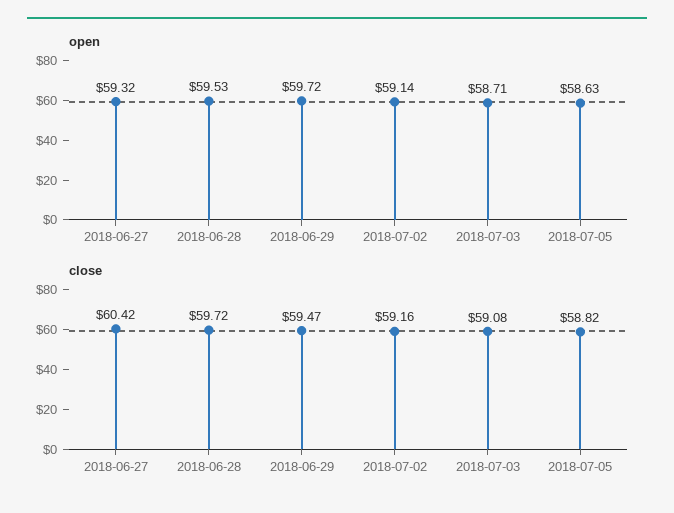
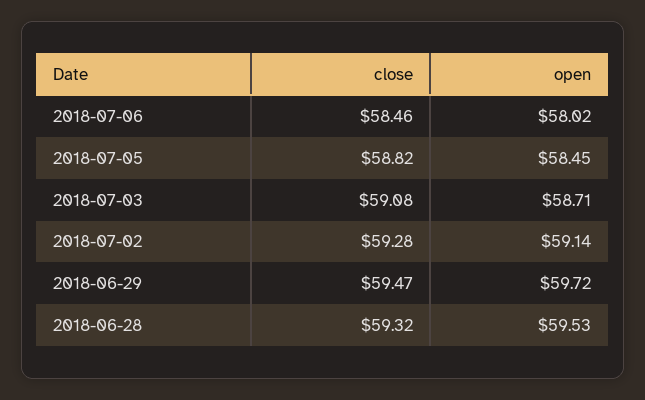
open, 2018-06-27: 59.32 -> none
open, 2018-07-05: 58.63 -> 58.45
close, 2018-06-27: 60.42 -> none
close, 2018-06-28: 59.72 -> 59.32
close, 2018-07-02: 59.16 -> 59.28
close, 2018-07-06: none -> 58.46
open, 2018-07-06: none -> 58.02

